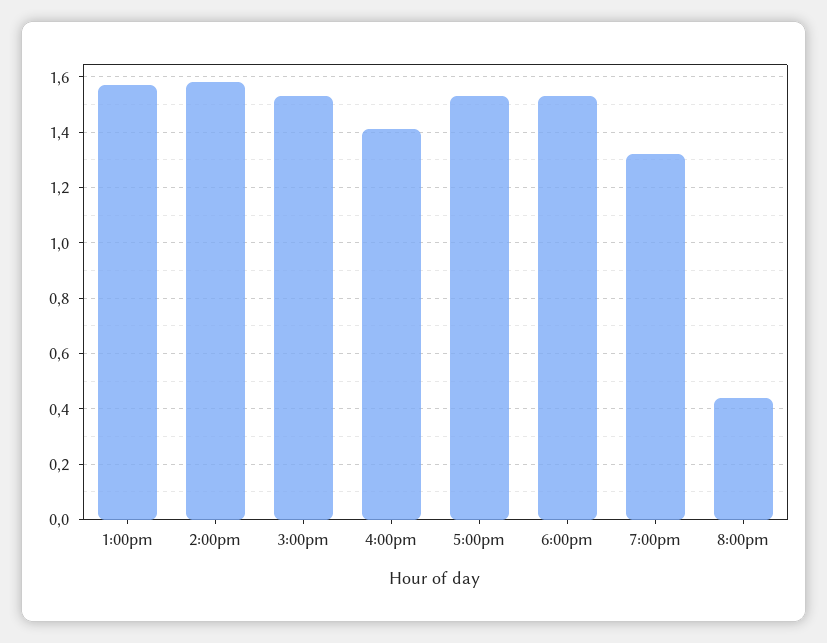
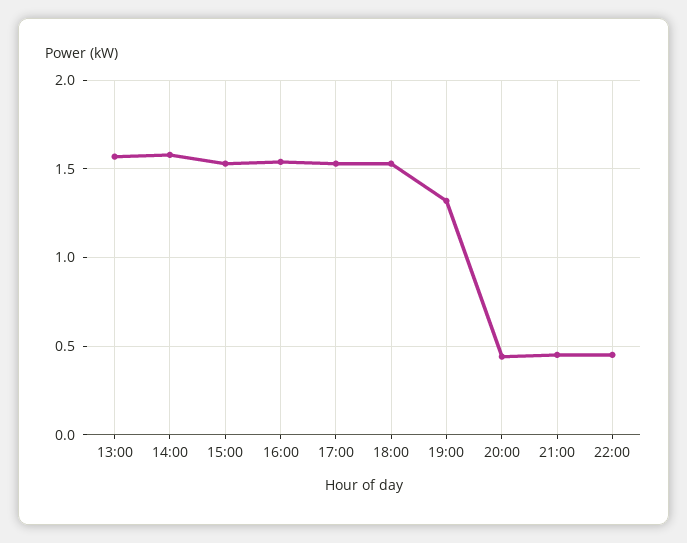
4:00pm: 1.4 -> 1.55
21:00: none -> 0.45
22:00: none -> 0.45

